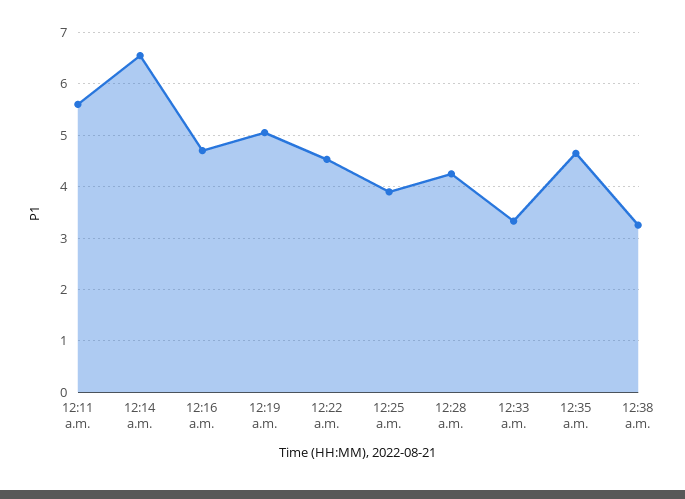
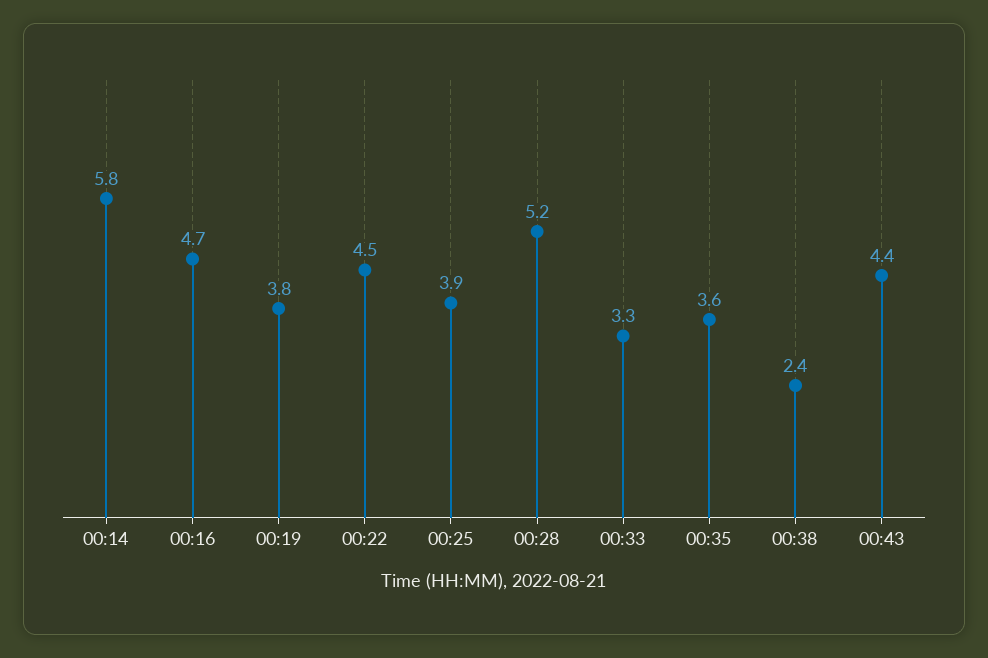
12:11 a.m.: 5.6 -> none
12:14 a.m.: 6.6 -> 5.8
12:19 a.m.: 5 -> 3.8
12:28 a.m.: 4.2 -> 5.2
12:35 a.m.: 4.6 -> 3.6
12:38 a.m.: 3.2 -> 2.4
00:43: none -> 4.4

